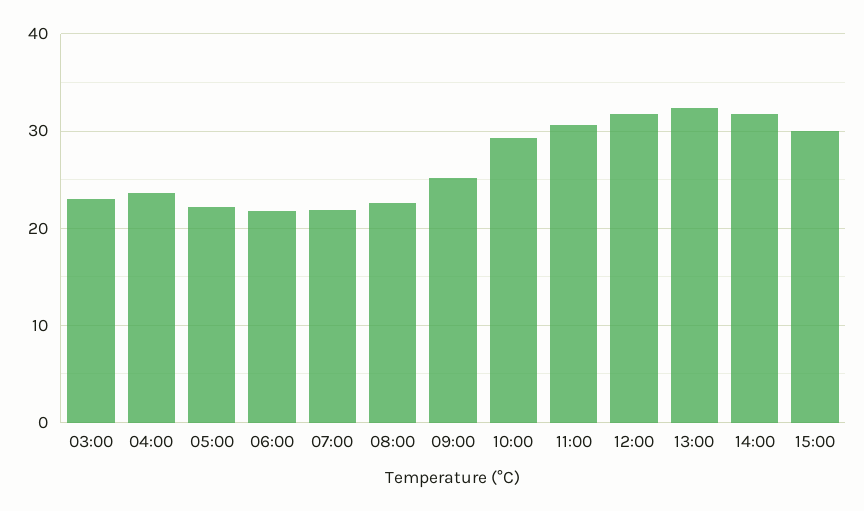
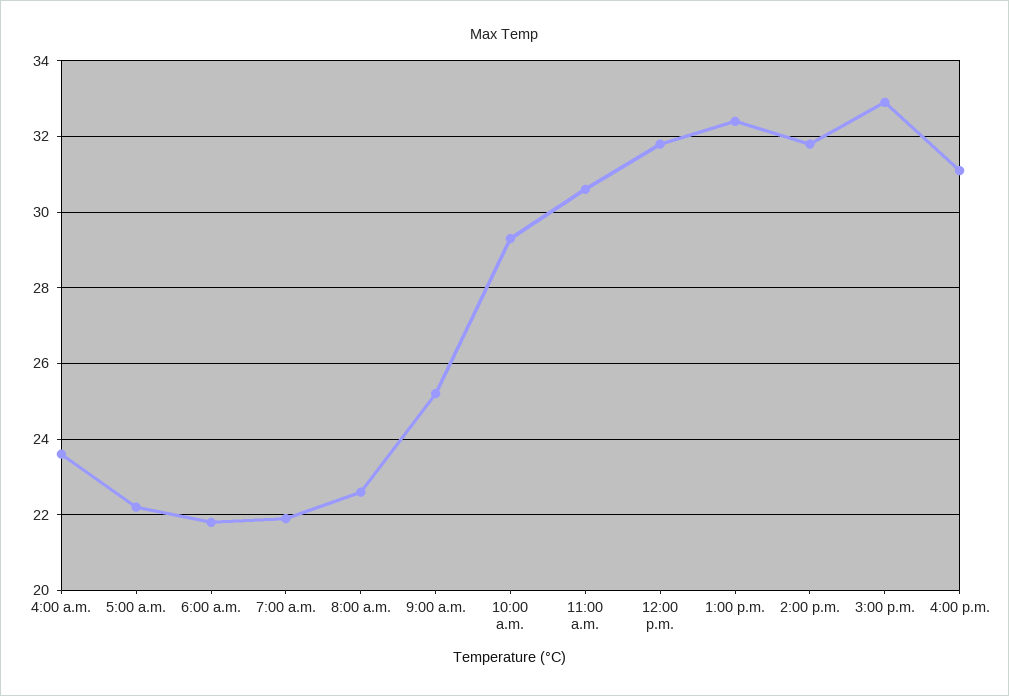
03:00: 23 -> none
15:00: 30 -> 33
4:00 p.m.: none -> 31

